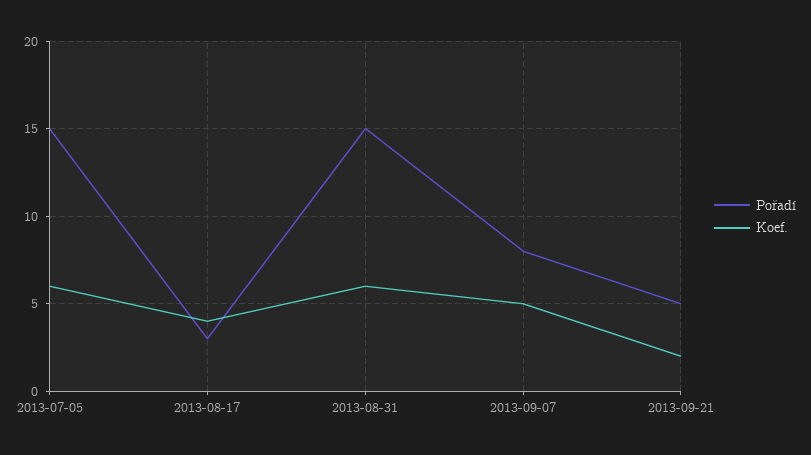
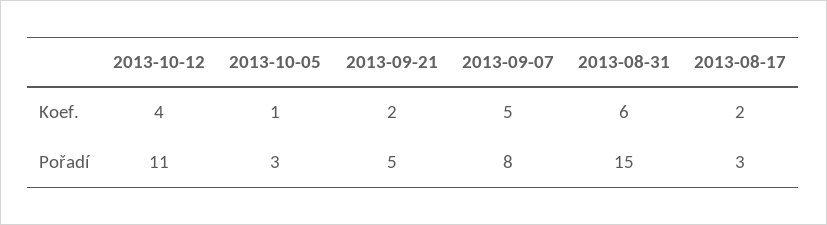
Pořadí, 2013-07-05: 15 -> none
Koef., 2013-07-05: 6 -> none
Koef., 2013-08-17: 4 -> 2
Koef., 2013-10-12: none -> 4
Koef., 2013-10-05: none -> 1
Pořadí, 2013-10-12: none -> 11
Pořadí, 2013-10-05: none -> 3

